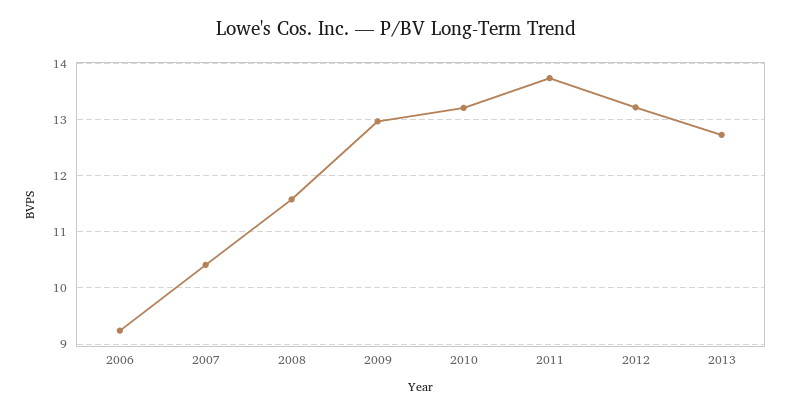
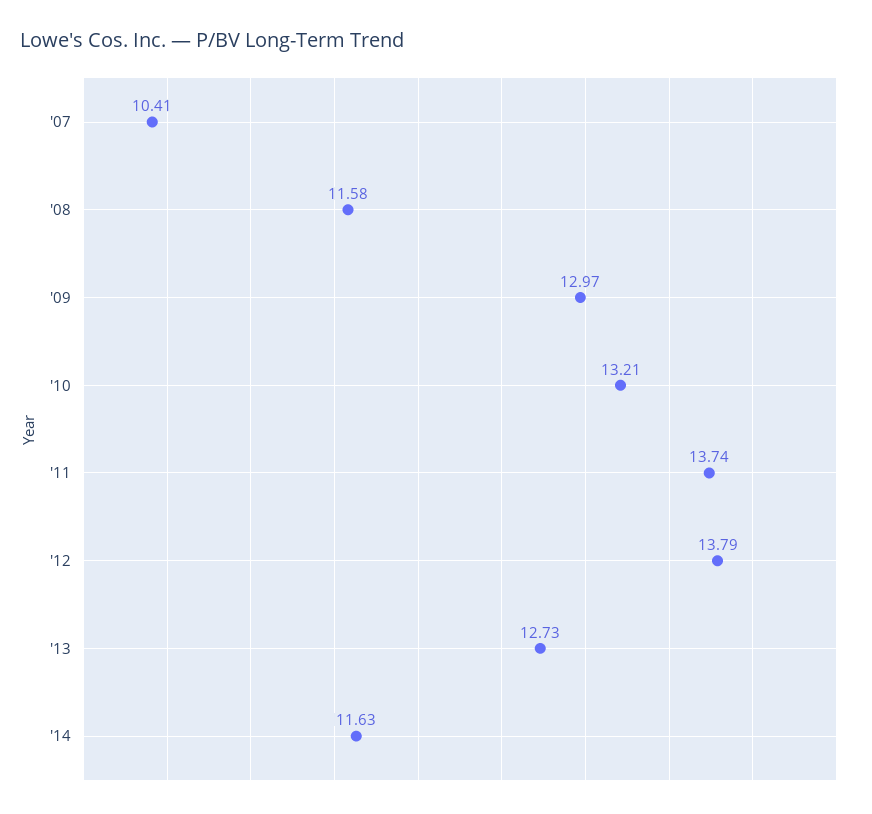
2006: 9.2 -> none
2012: 13.2 -> 13.79
'14: none -> 11.63

